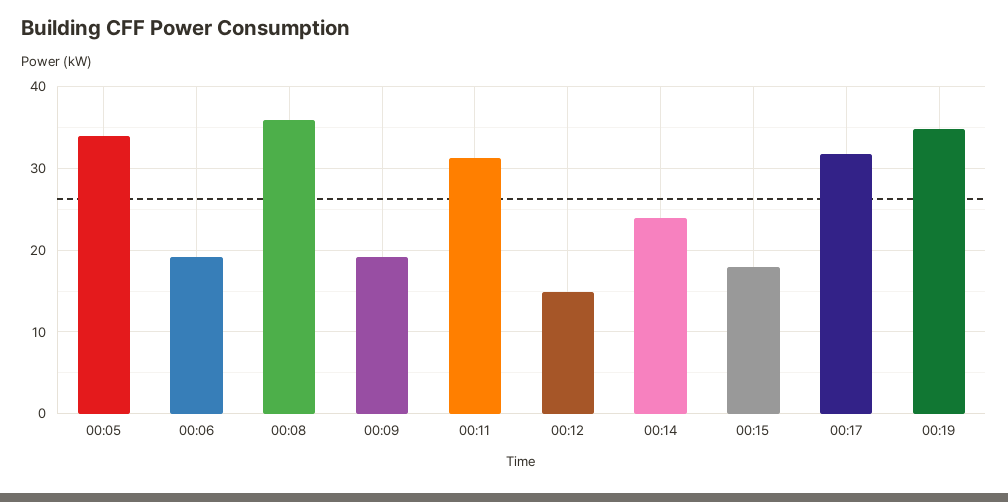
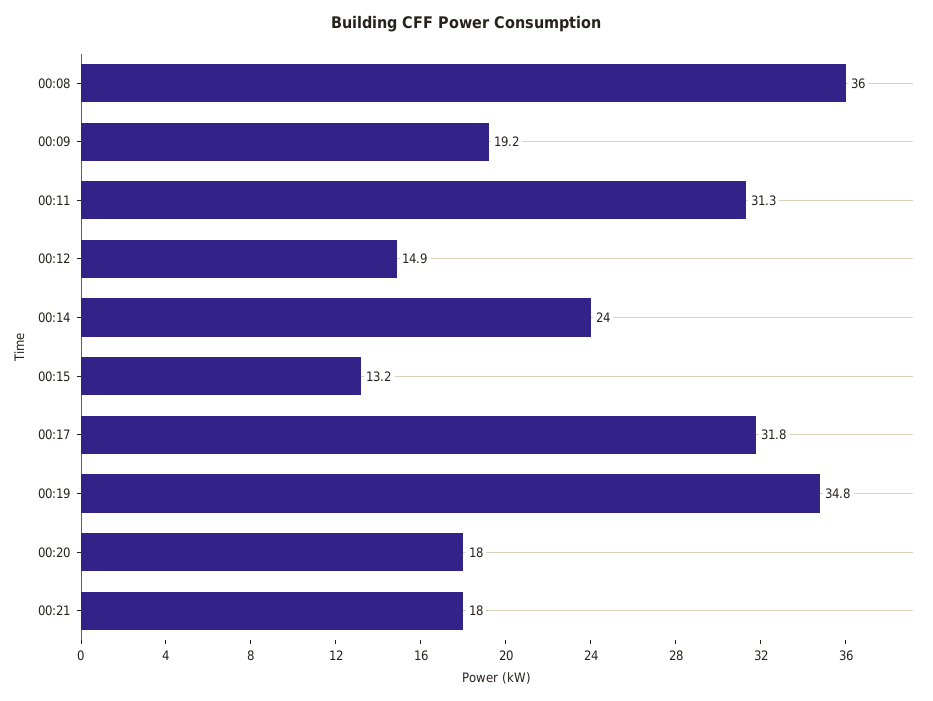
00:05: 34 -> none
00:06: 19 -> none
00:15: 18 -> 13.2
00:20: none -> 18
00:21: none -> 18

